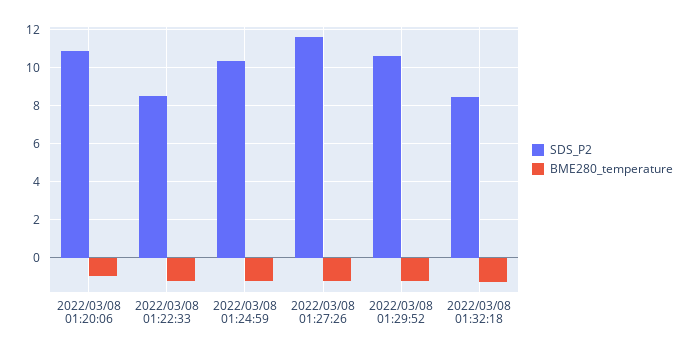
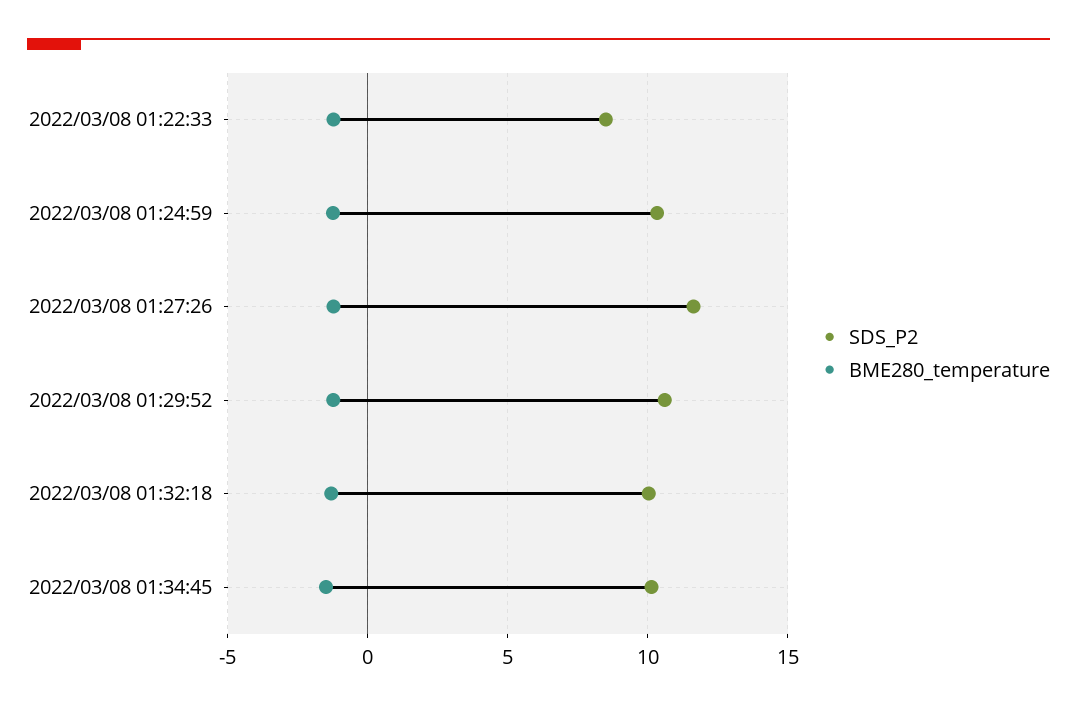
SDS_P2, 2022/03/08 01:20:06: 11 -> none
BME280_temperature, 2022/03/08 01:20:06: -1 -> none
SDS_P2, 2022/03/08 01:32:18: 8.5 -> 10
SDS_P2, 2022/03/08 01:34:45: none -> 10
BME280_temperature, 2022/03/08 01:34:45: none -> -1.5

